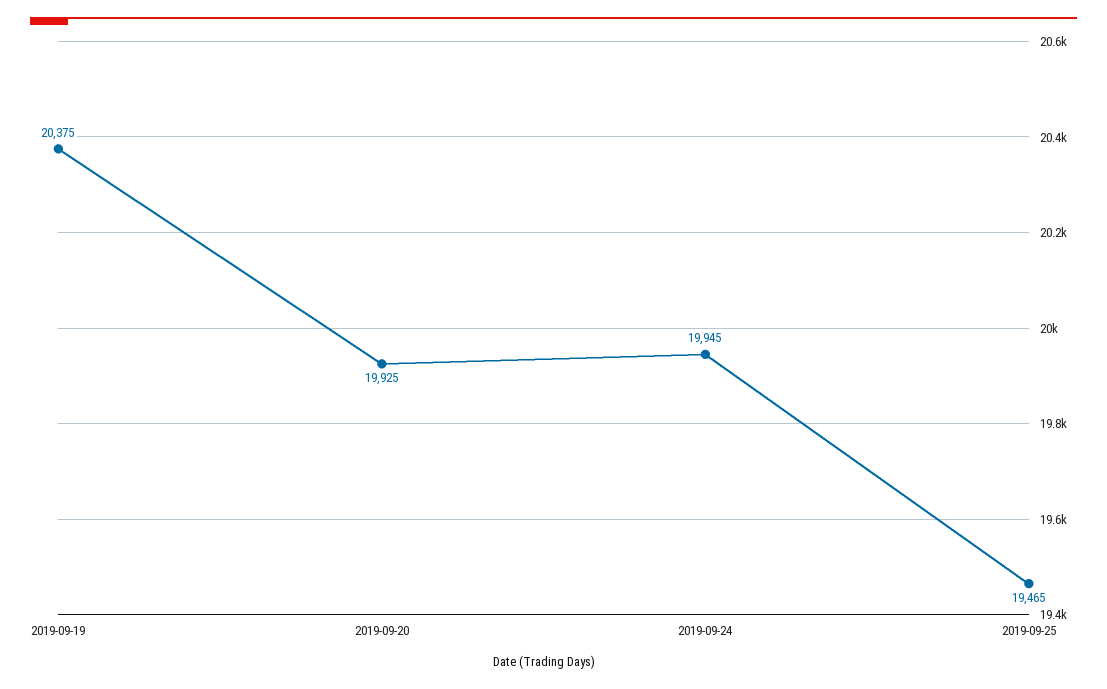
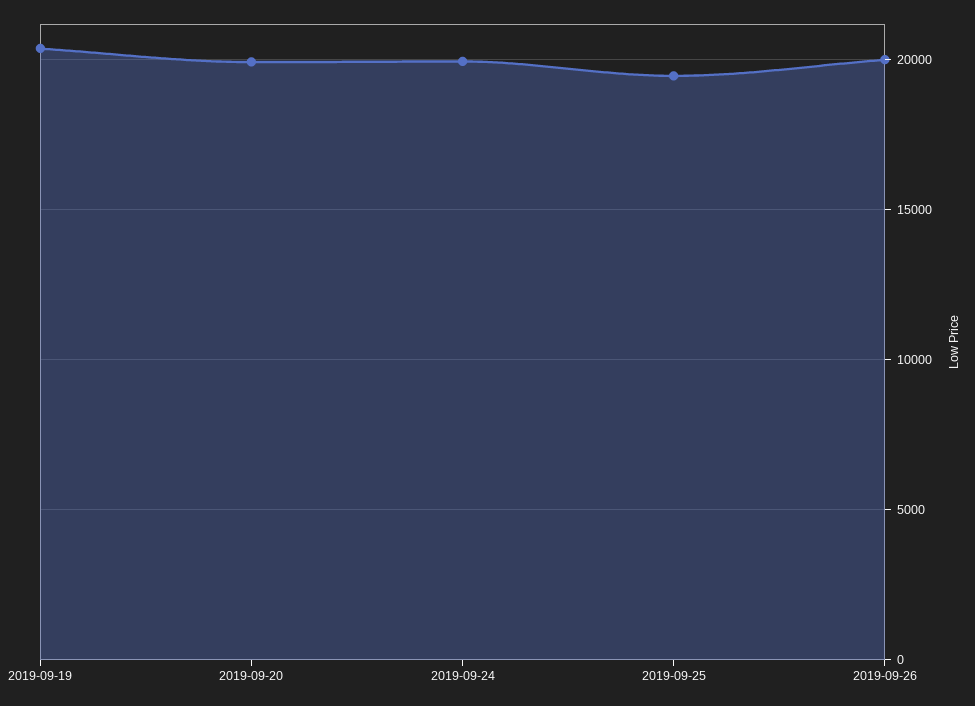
2019-09-26: none -> 20000

